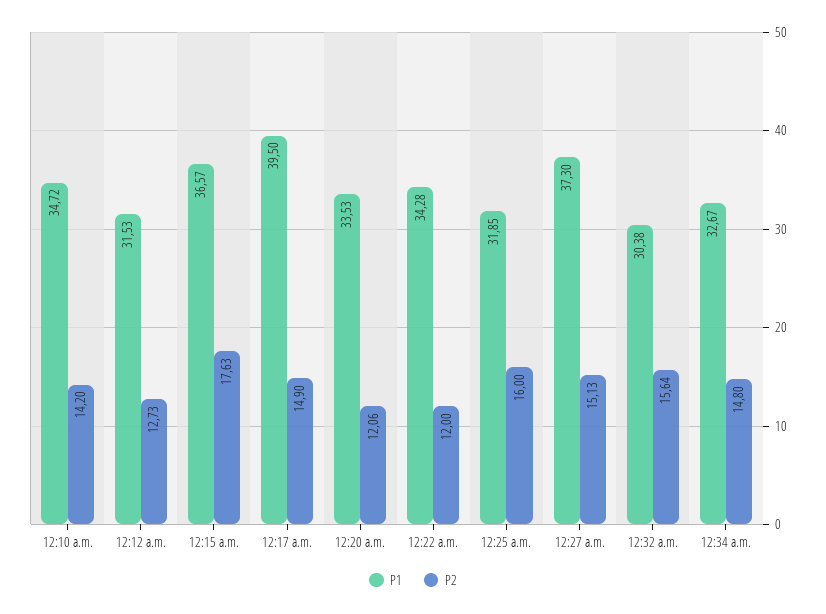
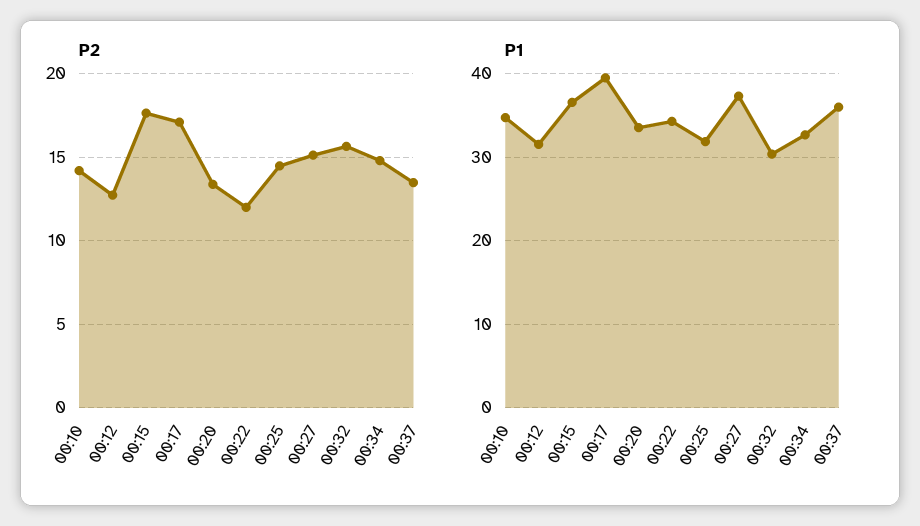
P2, 12:17 a.m.: 14.9 -> 17
P2, 12:20 a.m.: 12.06 -> 13.5
P2, 12:25 a.m.: 16 -> 14.5
P2, 00:37: none -> 13.5
P1, 00:37: none -> 36

